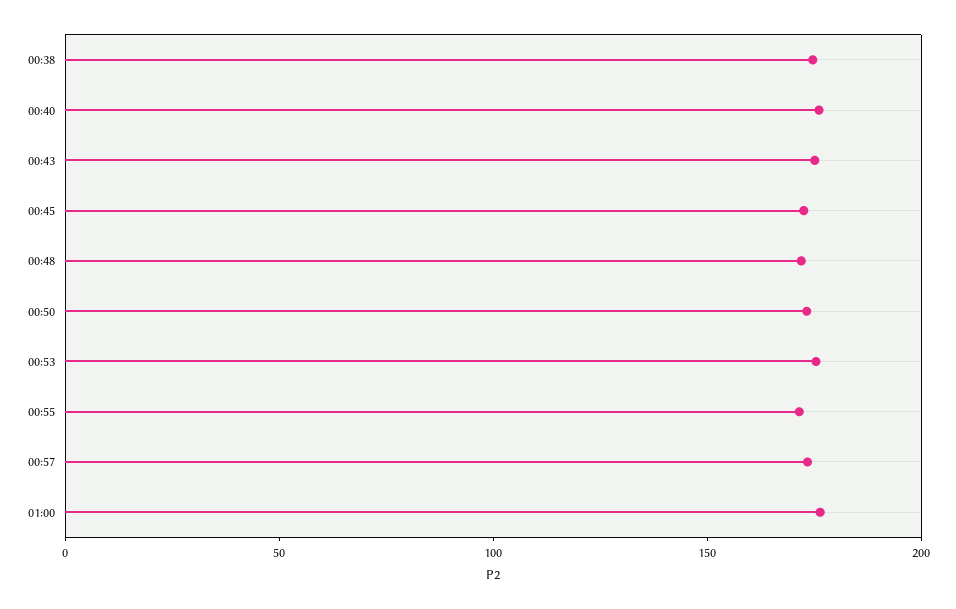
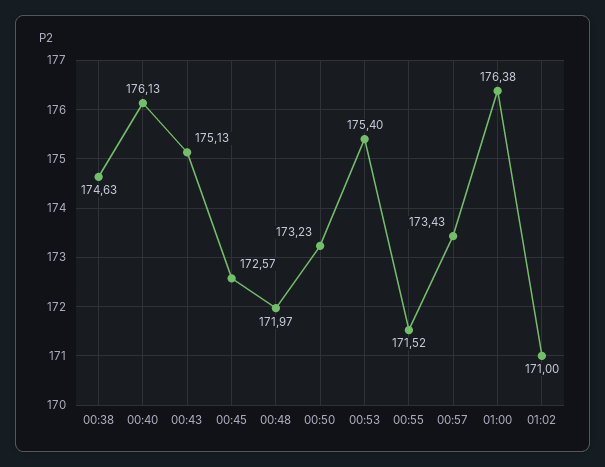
01:02: none -> 171

